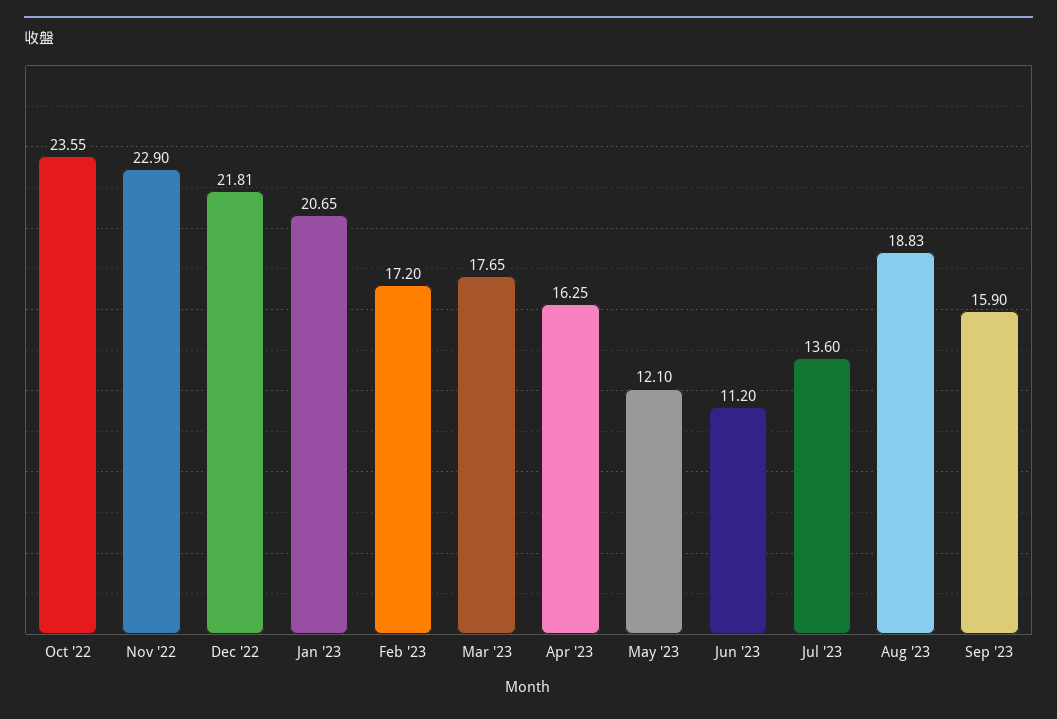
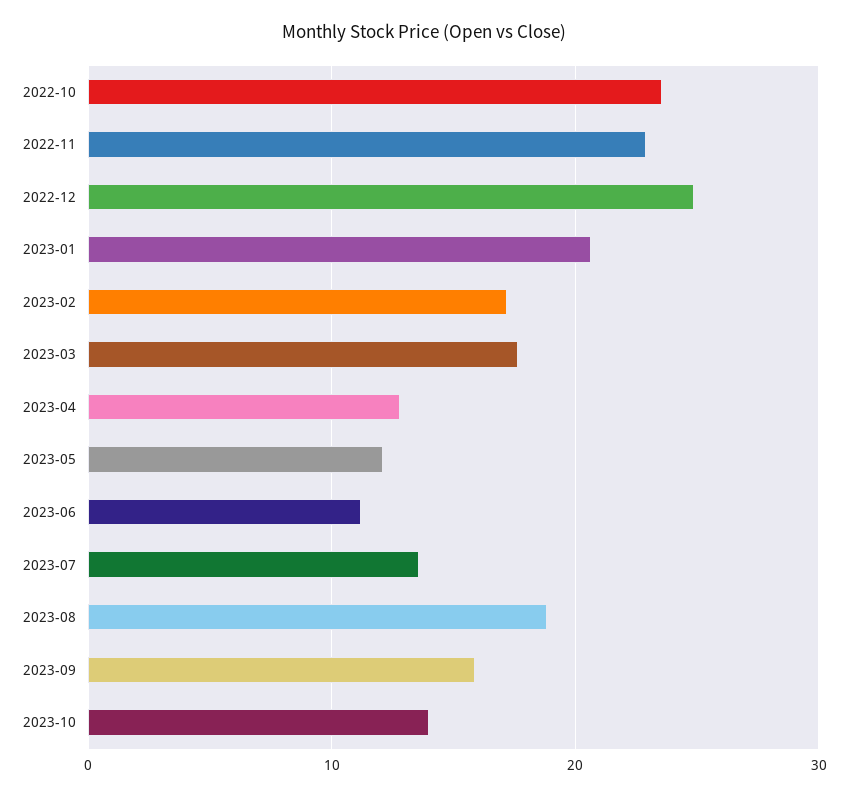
Dec '22: 21.81 -> 25
Apr '23: 16.25 -> 13
2023-10: none -> 14

